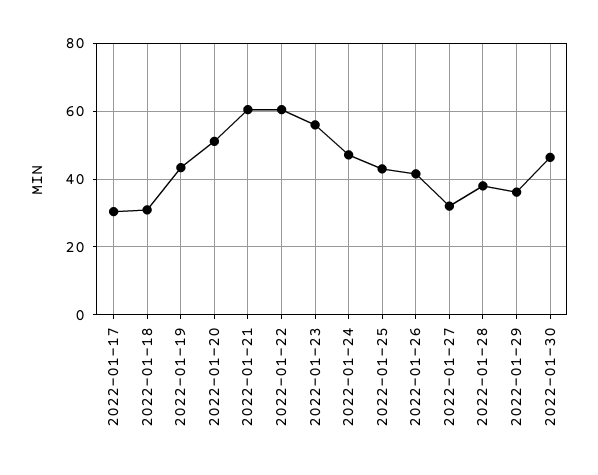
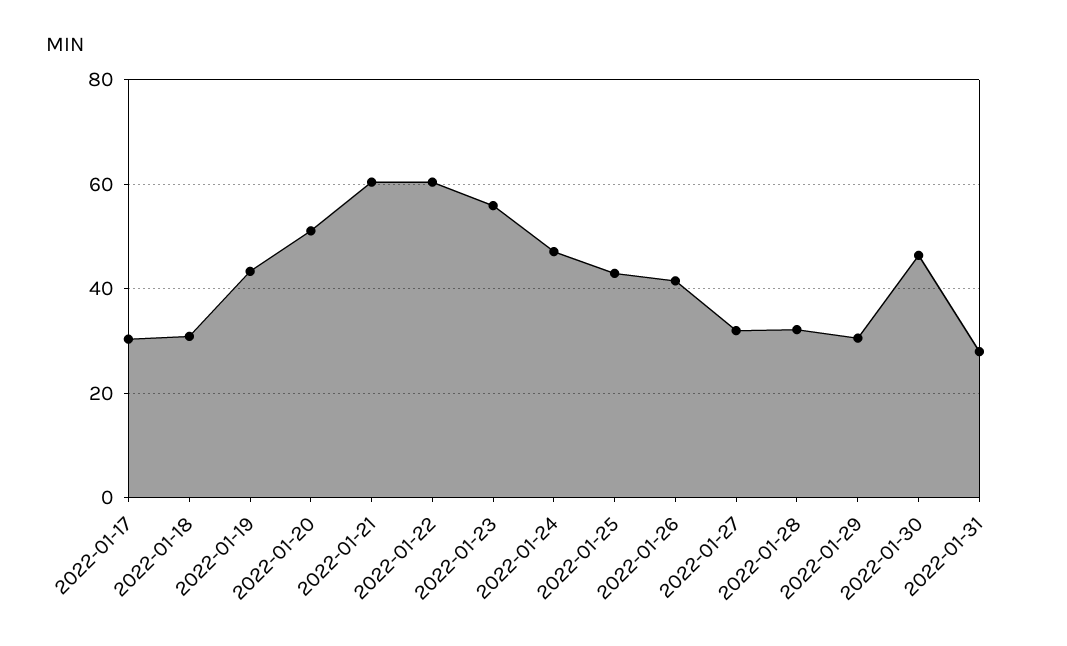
2022-01-28: 38 -> 32
2022-01-29: 36 -> 30
2022-01-31: none -> 28

